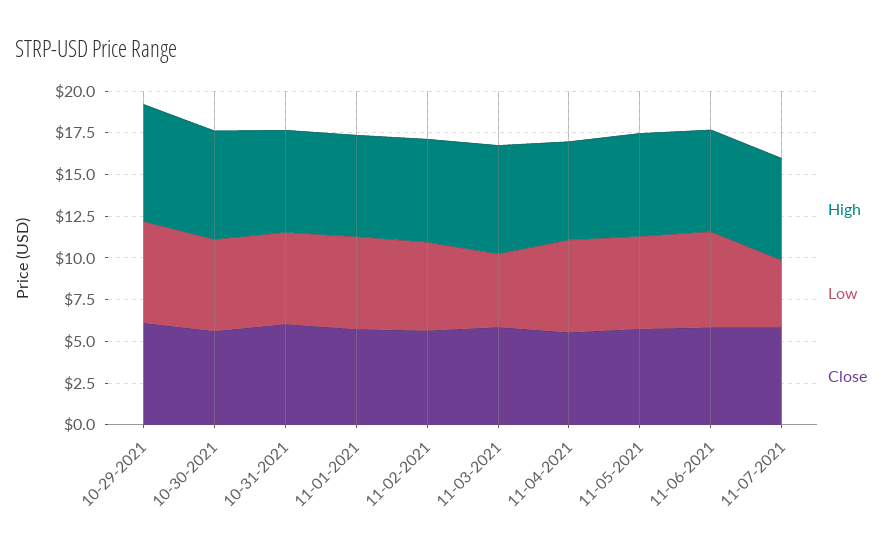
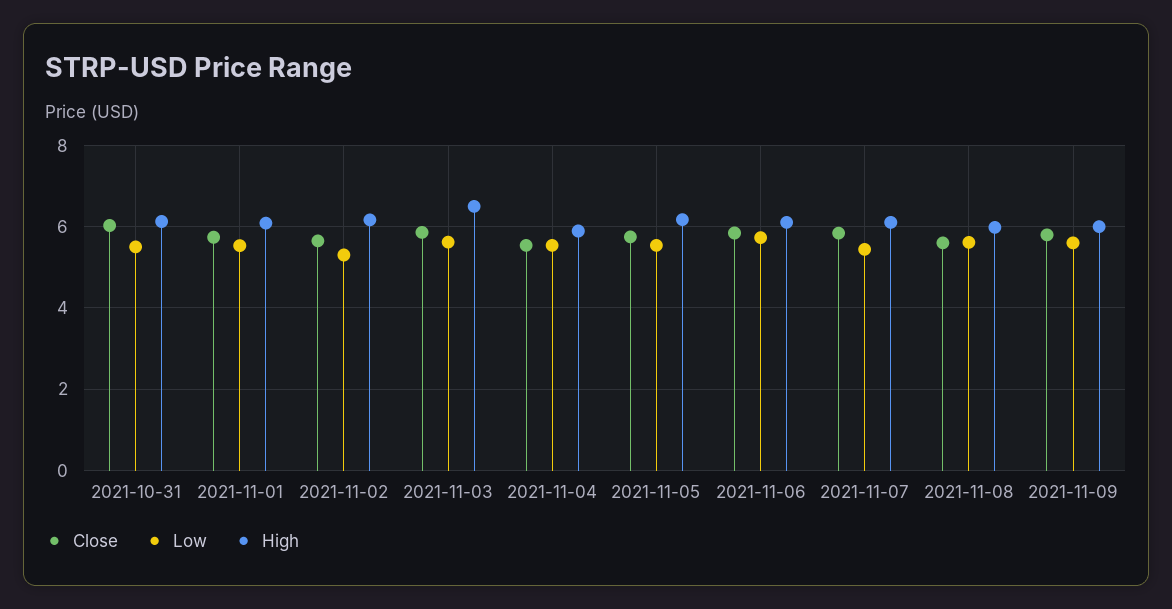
High, 10-29-2021: 7 -> none
Low, 10-29-2021: 6 -> none
Close, 10-29-2021: 6 -> none
High, 10-30-2021: 6.5 -> none
Low, 10-30-2021: 5.5 -> none
Close, 10-30-2021: 5.5 -> none
Low, 11-03-2021: 4.5 -> 5.6
Low, 11-07-2021: 4 -> 5.4
Close, 2021-11-08: none -> 5.6
Low, 2021-11-08: none -> 5.6
High, 2021-11-08: none -> 6
Close, 2021-11-09: none -> 5.8
Low, 2021-11-09: none -> 5.6
High, 2021-11-09: none -> 6

